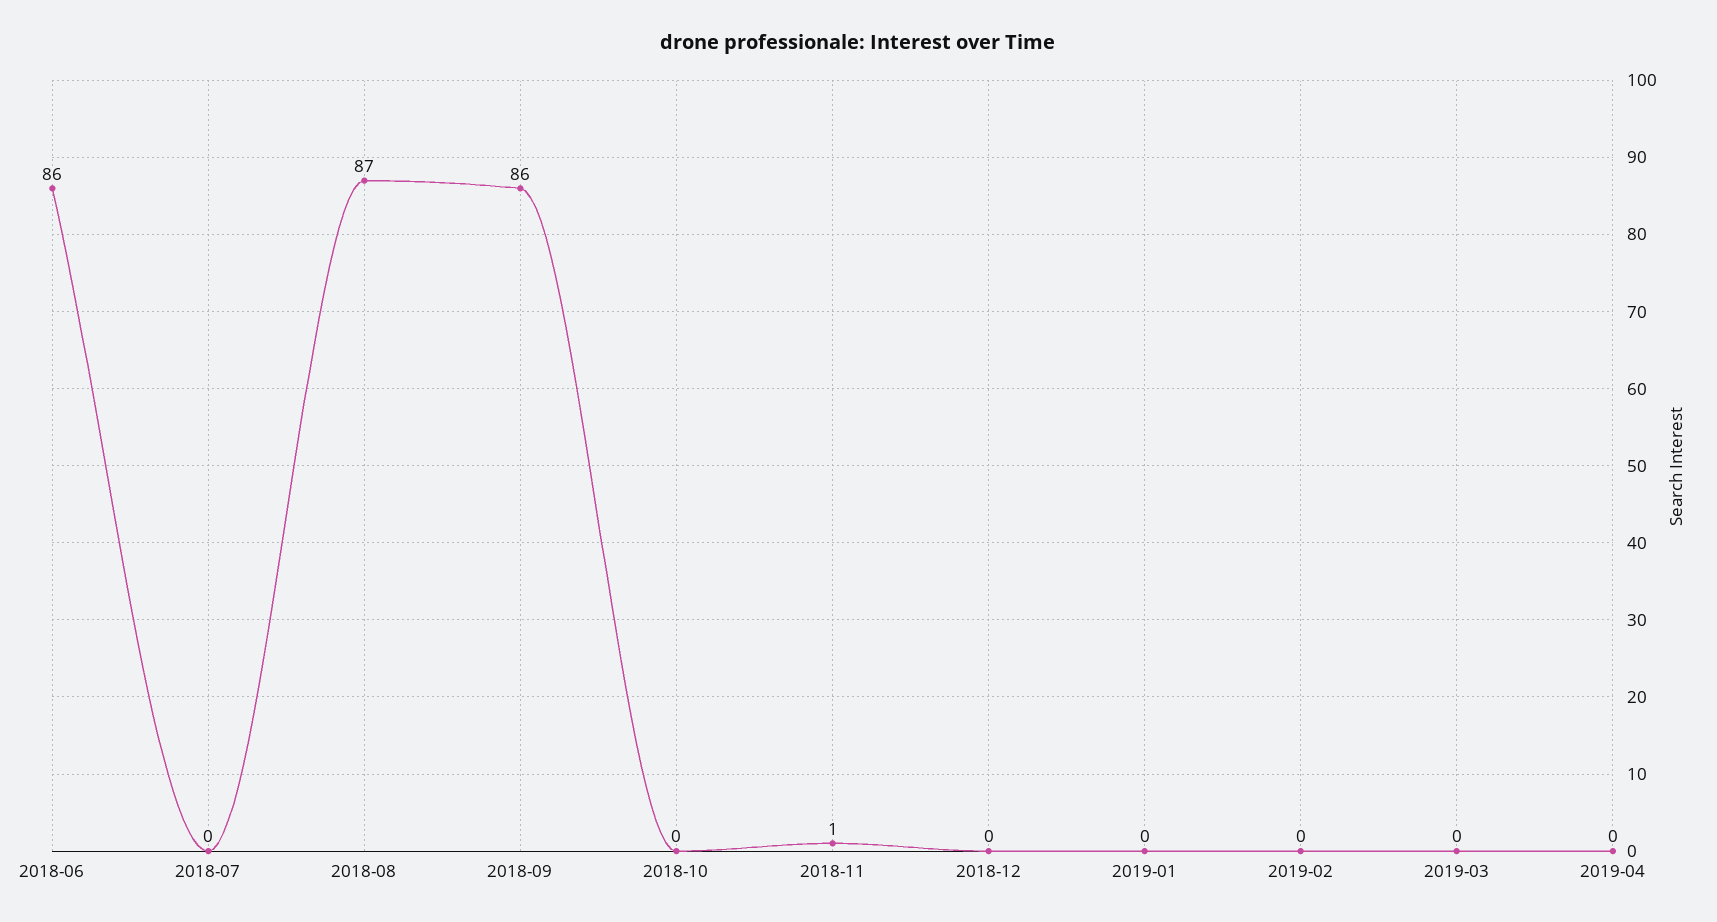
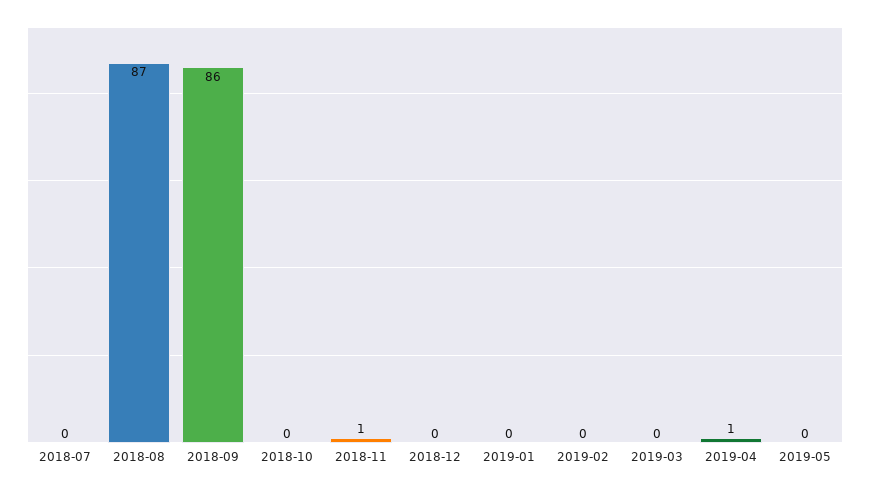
2018-06: 86 -> none
2019-04: 0 -> 1
2019-05: none -> 0

